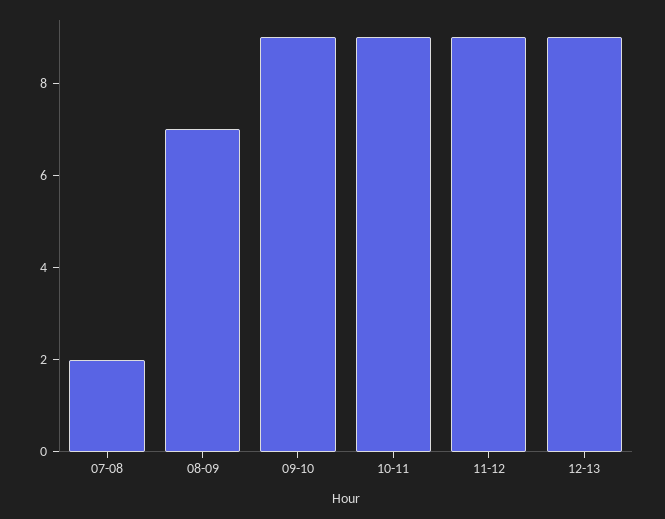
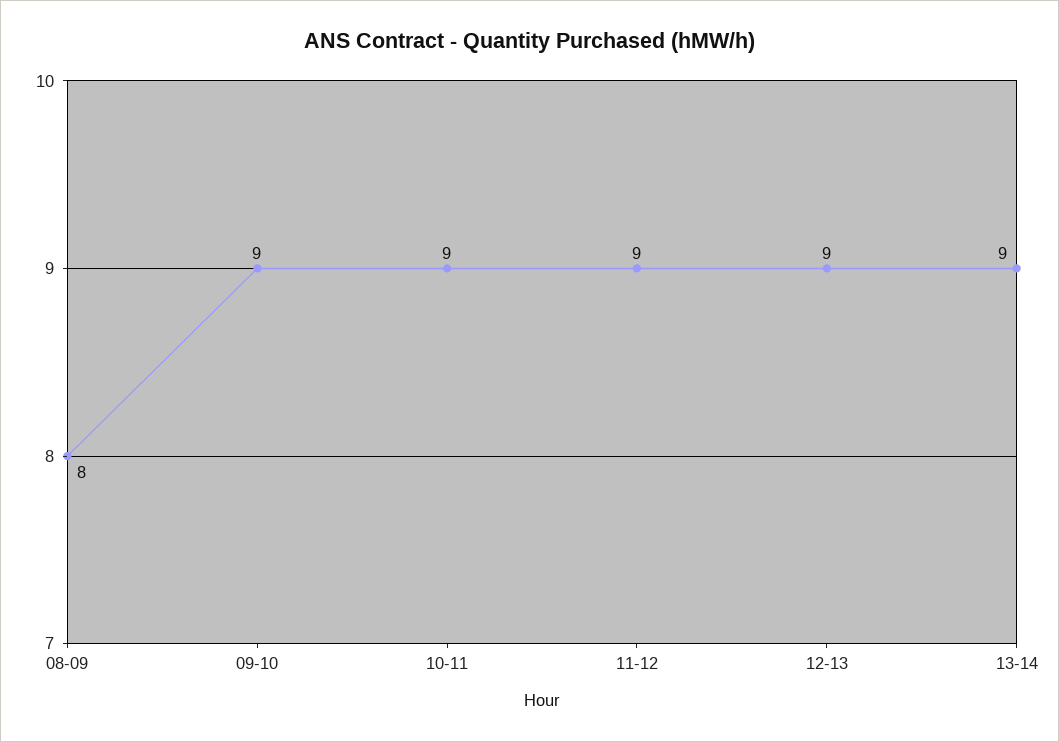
07-08: 2 -> none
08-09: 7 -> 8
13-14: none -> 9

